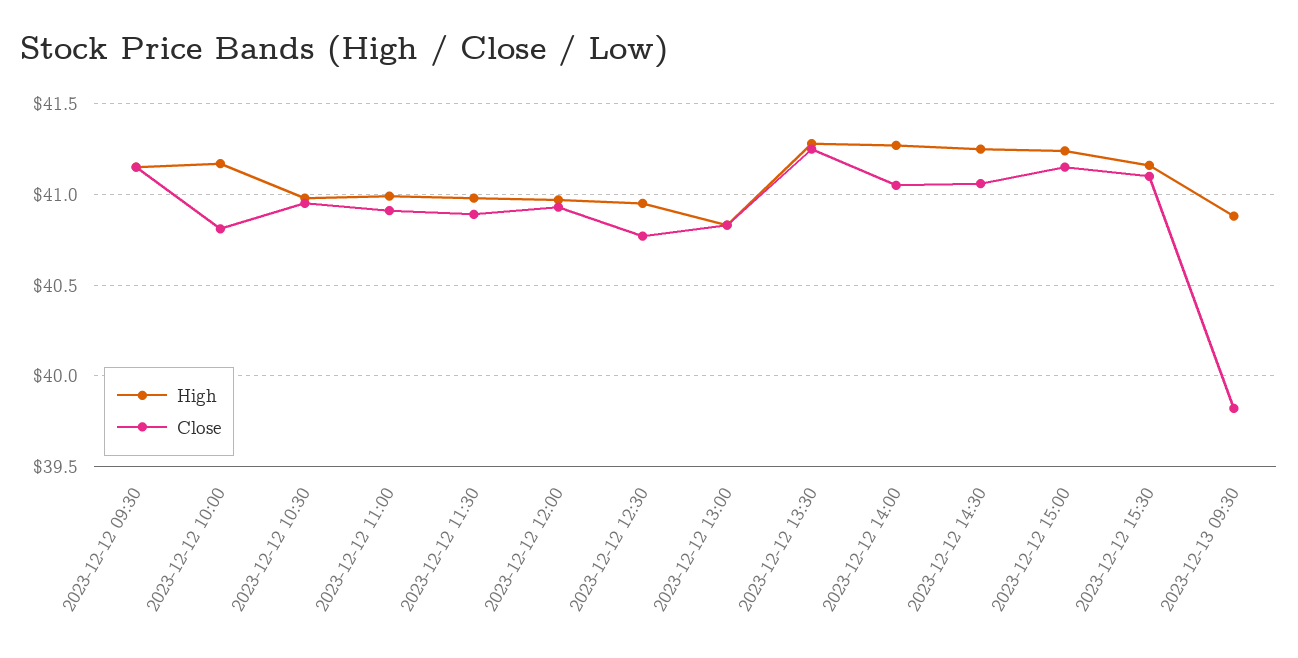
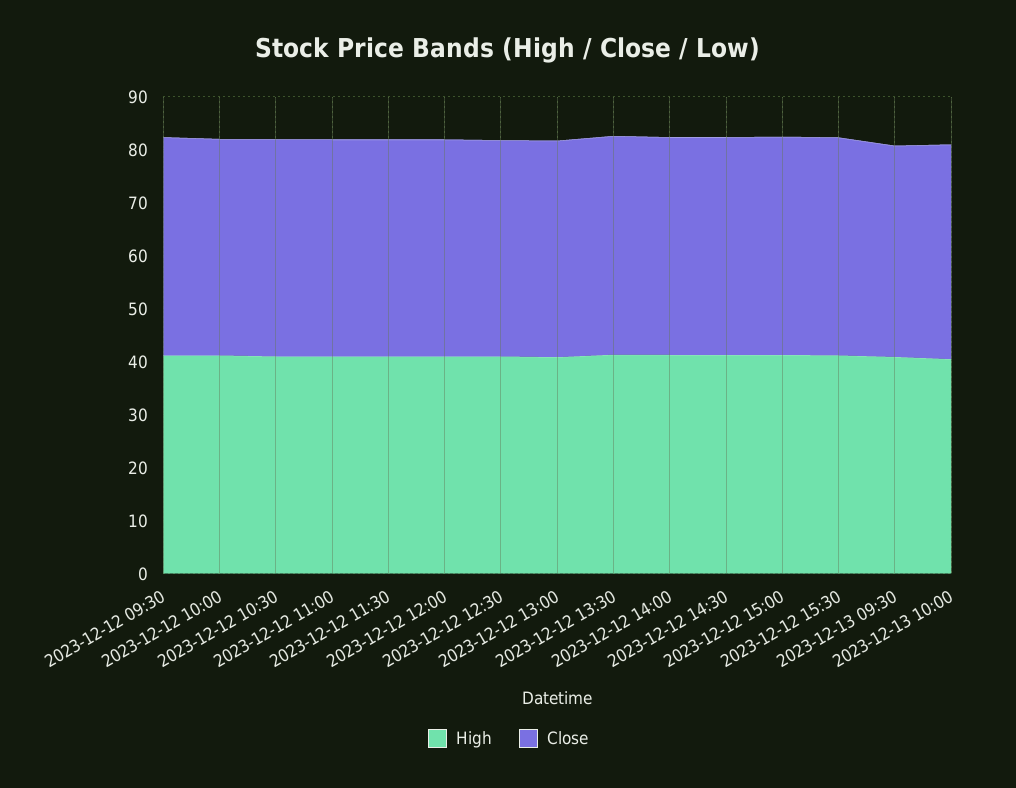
High, 2023-12-13 10:00: none -> 40
Close, 2023-12-13 10:00: none -> 40

